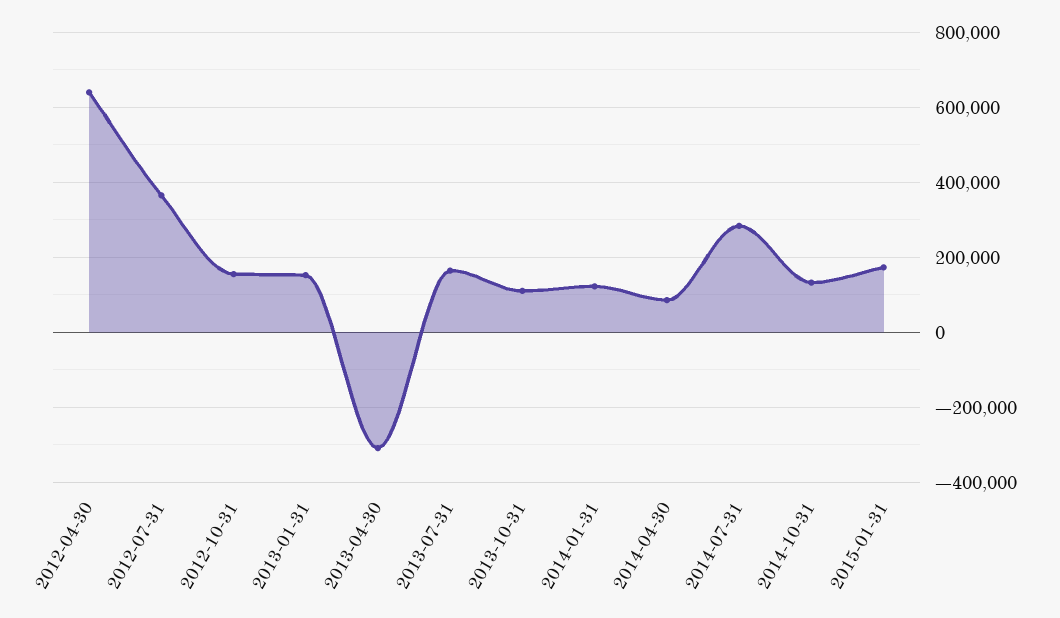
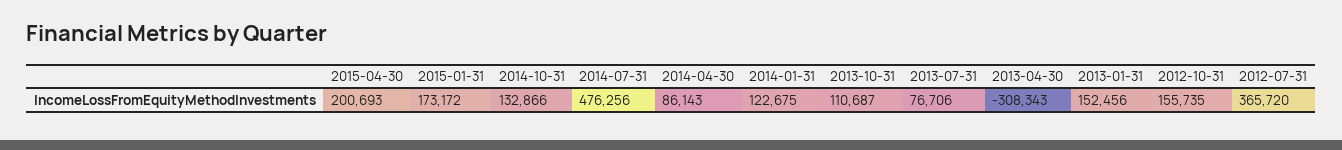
2012-04-30: 640000 -> none
2013-07-31: 160000 -> 76706
2014-07-31: 280000 -> 476256
2015-04-30: none -> 200693

